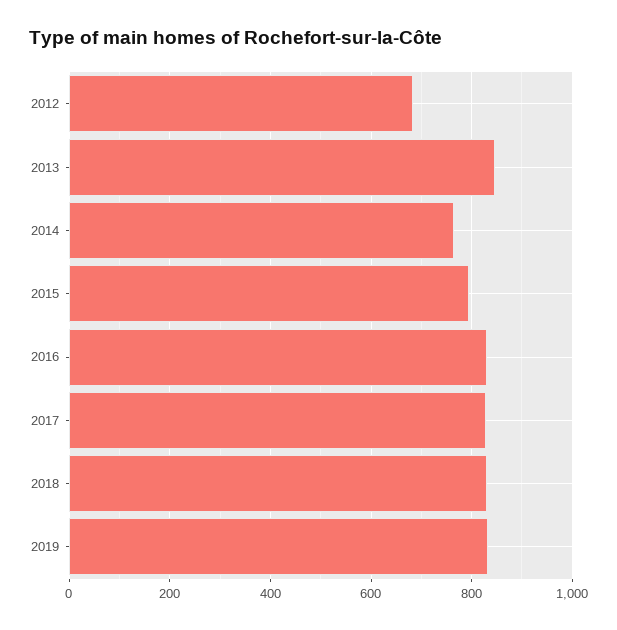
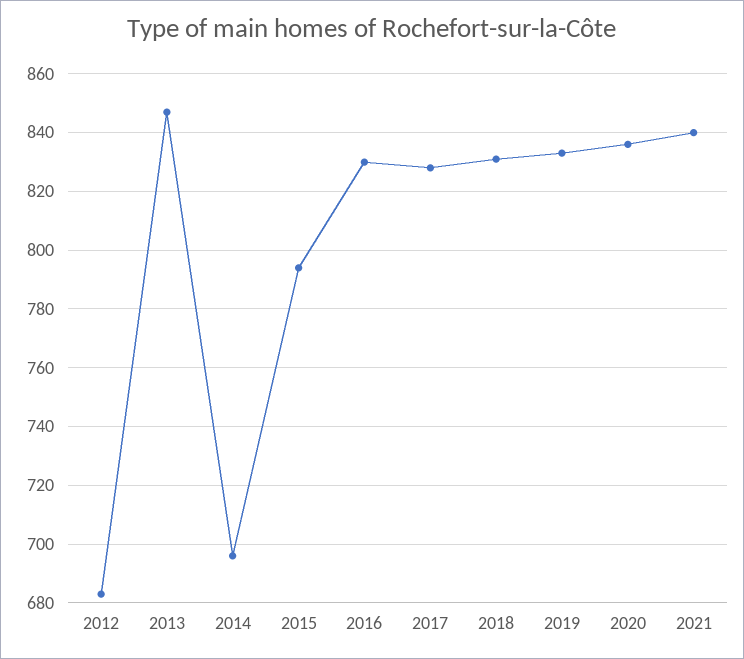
2014: 760 -> 695
2020: none -> 835
2021: none -> 840

